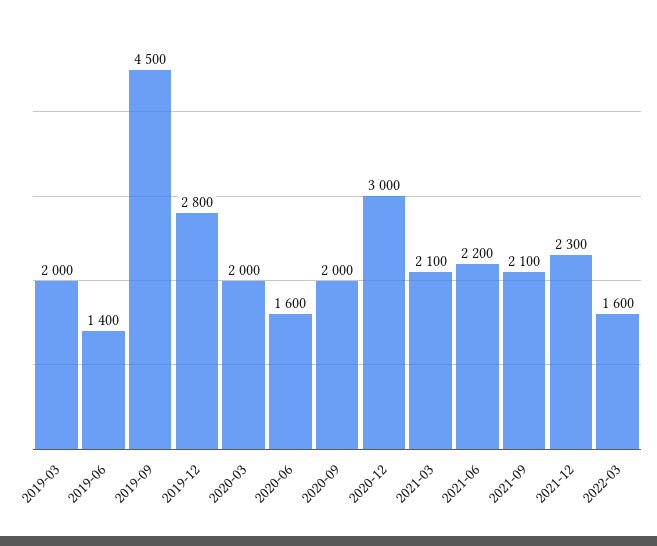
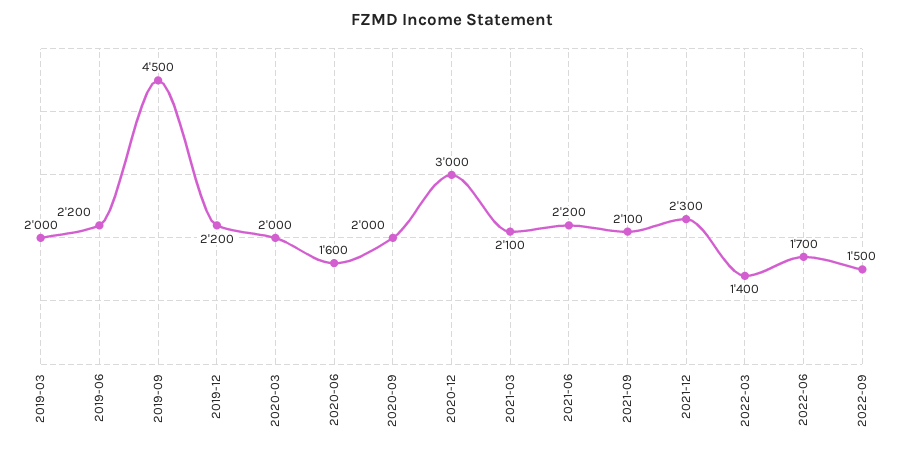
2019-06: 1400 -> 2200
2019-12: 2800 -> 2200
2022-03: 1600 -> 1400
2022-06: none -> 1700
2022-09: none -> 1500

